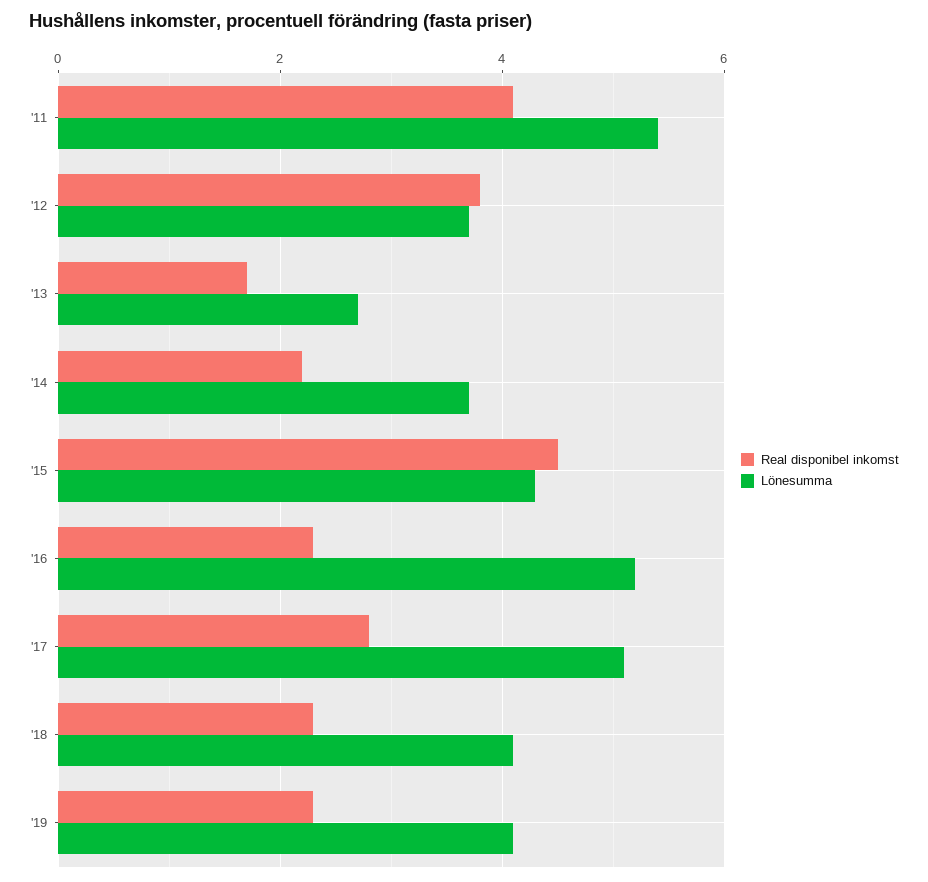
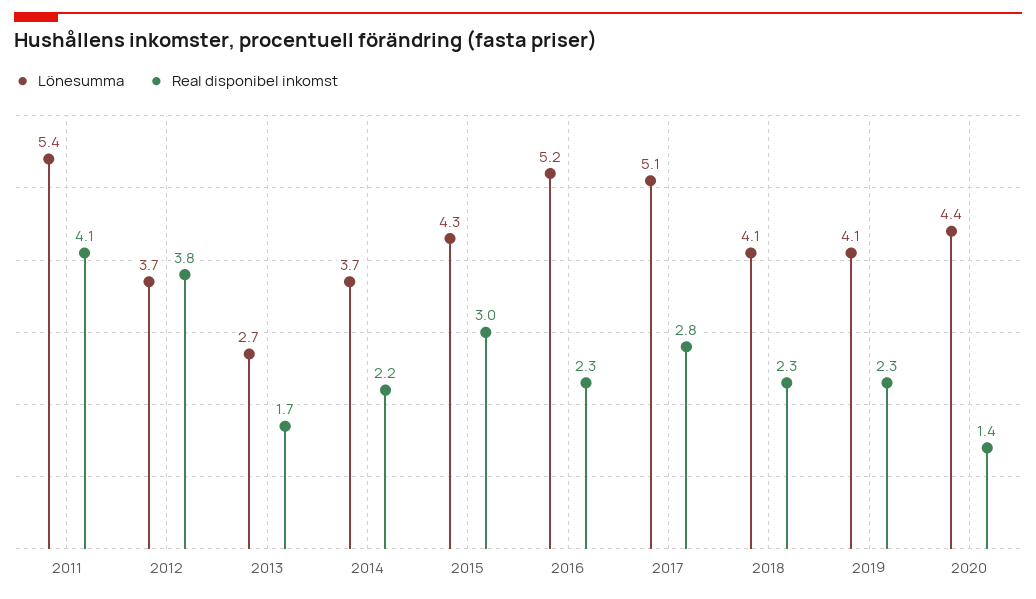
Real disponibel inkomst, '15: 4.5 -> 3
Lönesumma, 2020: none -> 4.4
Real disponibel inkomst, 2020: none -> 1.4

